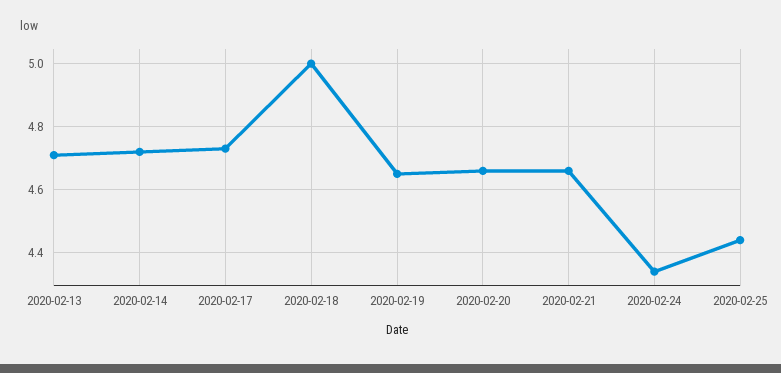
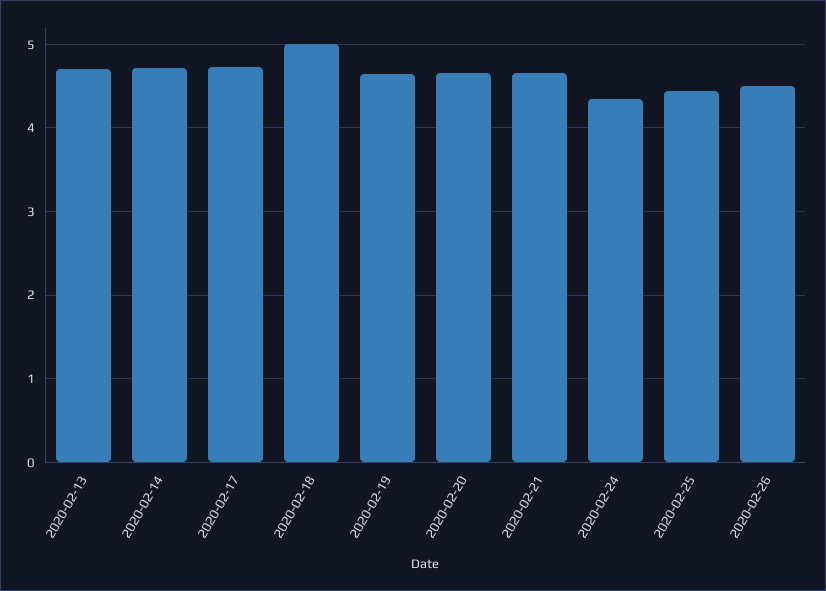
2020-02-26: none -> 4.5

